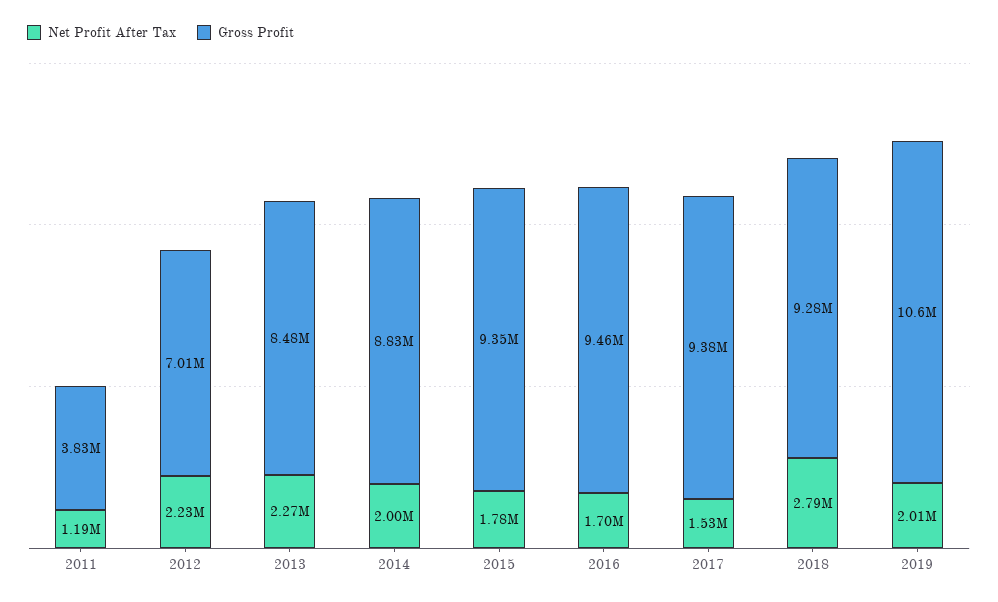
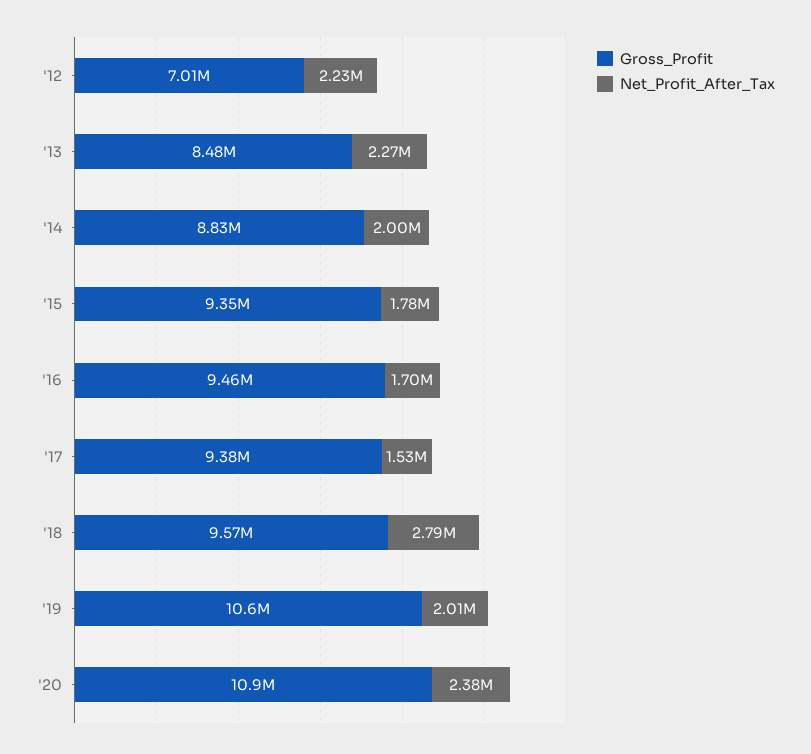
Net Profit After Tax, 2011: 1190000 -> none
Gross Profit, 2011: 3830000 -> none
Gross Profit, 2018: 9280000 -> 9570000
Gross Profit, '20: none -> 10900000
Net Profit After Tax, '20: none -> 2380000

